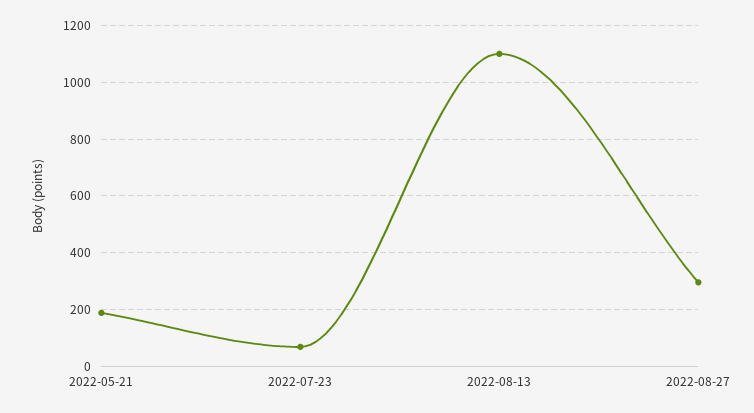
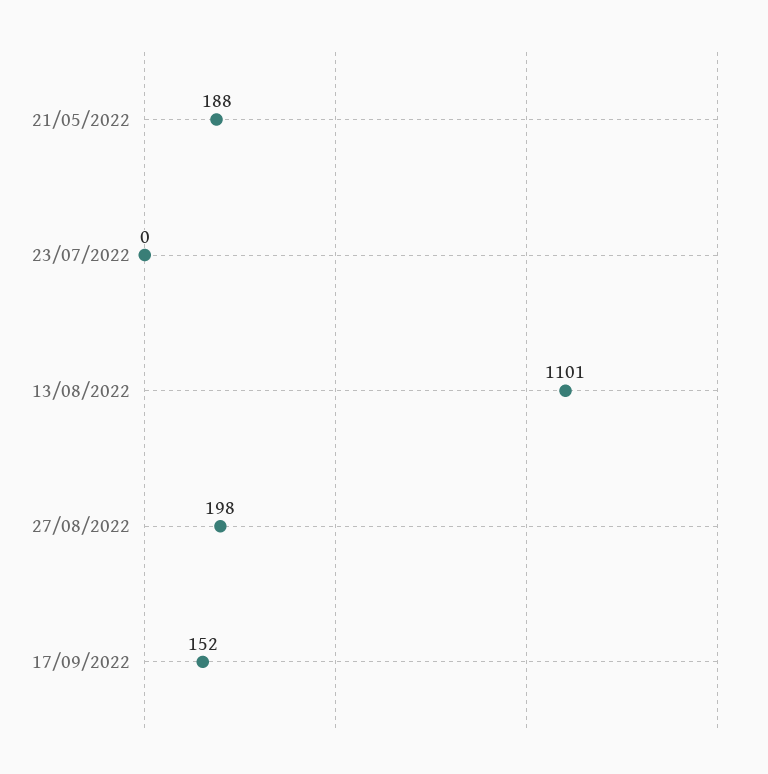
2022-07-23: 75 -> 0
2022-08-27: 300 -> 198
17/09/2022: none -> 152

